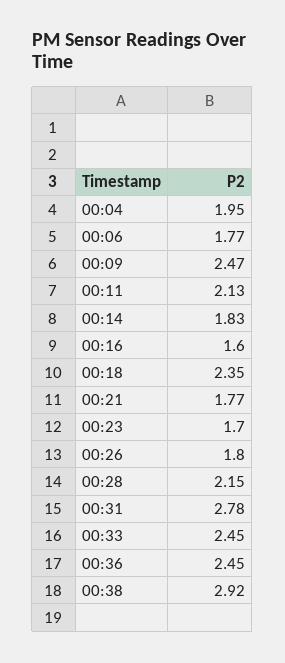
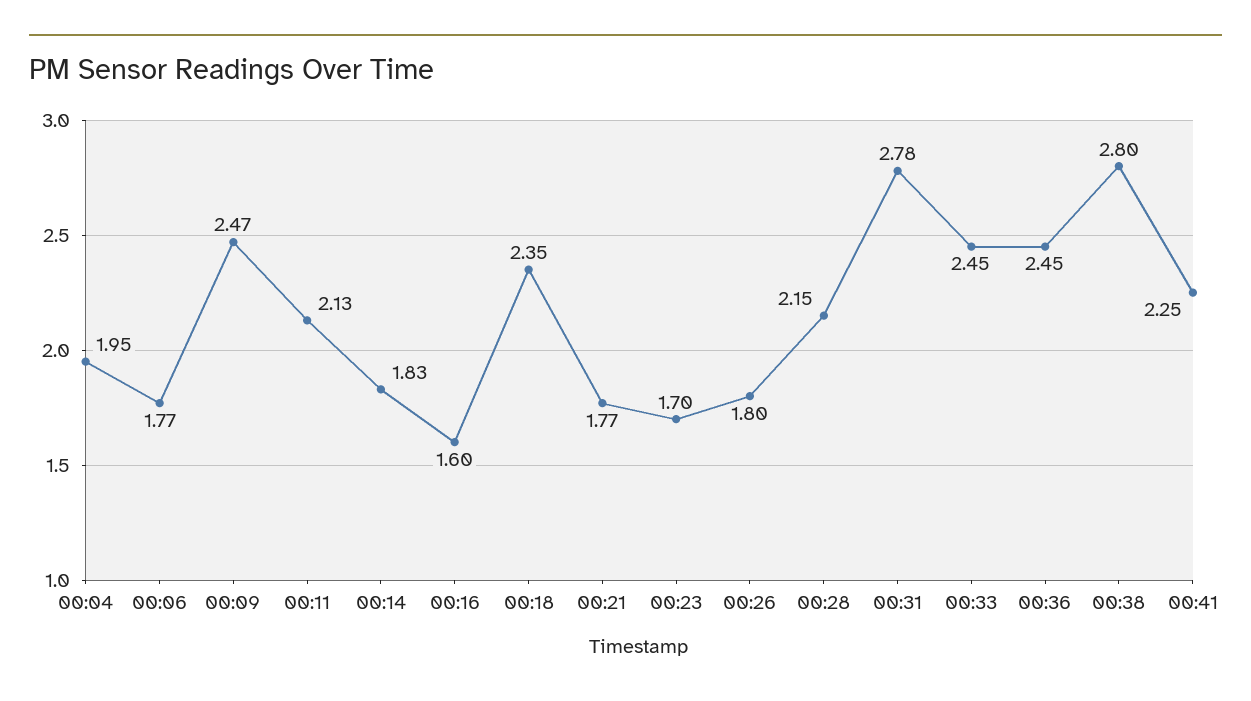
00:38: 2.92 -> 2.8
00:41: none -> 2.25

